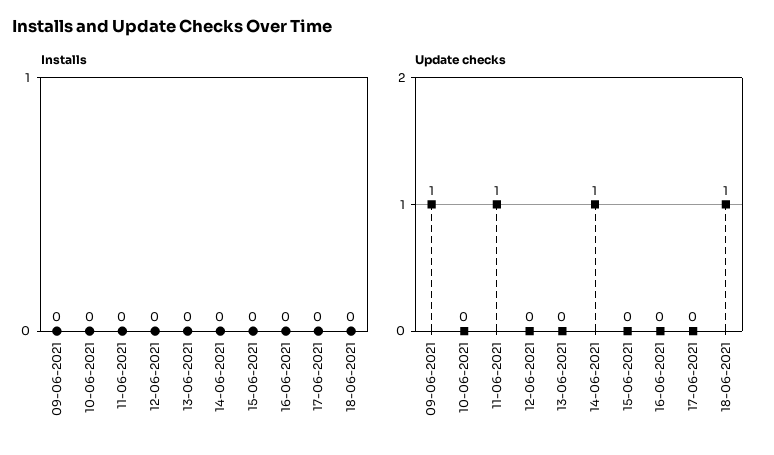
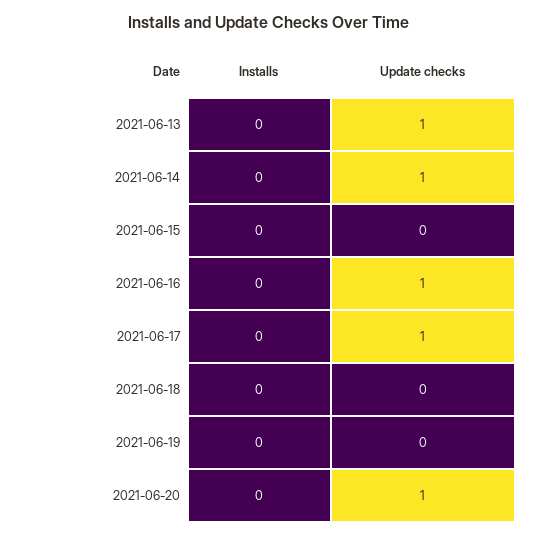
Installs, 09-06-2021: 0 -> none
Installs, 10-06-2021: 0 -> none
Installs, 11-06-2021: 0 -> none
Installs, 12-06-2021: 0 -> none
Update checks, 09-06-2021: 1 -> none
Update checks, 10-06-2021: 0 -> none
Update checks, 11-06-2021: 1 -> none
Update checks, 12-06-2021: 0 -> none
Update checks, 13-06-2021: 0 -> 1
Update checks, 16-06-2021: 0 -> 1
Update checks, 17-06-2021: 0 -> 1
Update checks, 18-06-2021: 1 -> 0
Installs, 2021-06-19: none -> 0
Update checks, 2021-06-19: none -> 0
Installs, 2021-06-20: none -> 0
Update checks, 2021-06-20: none -> 1

